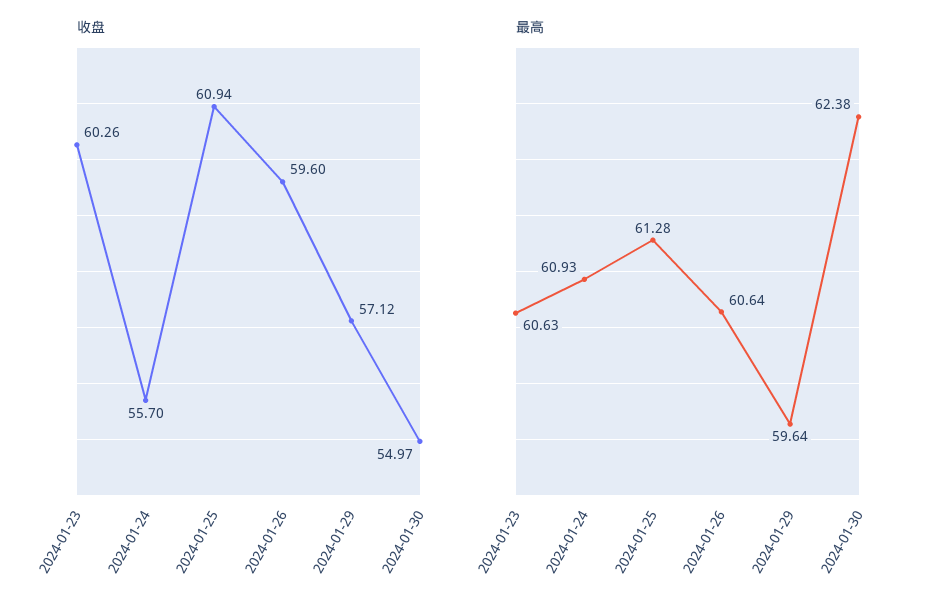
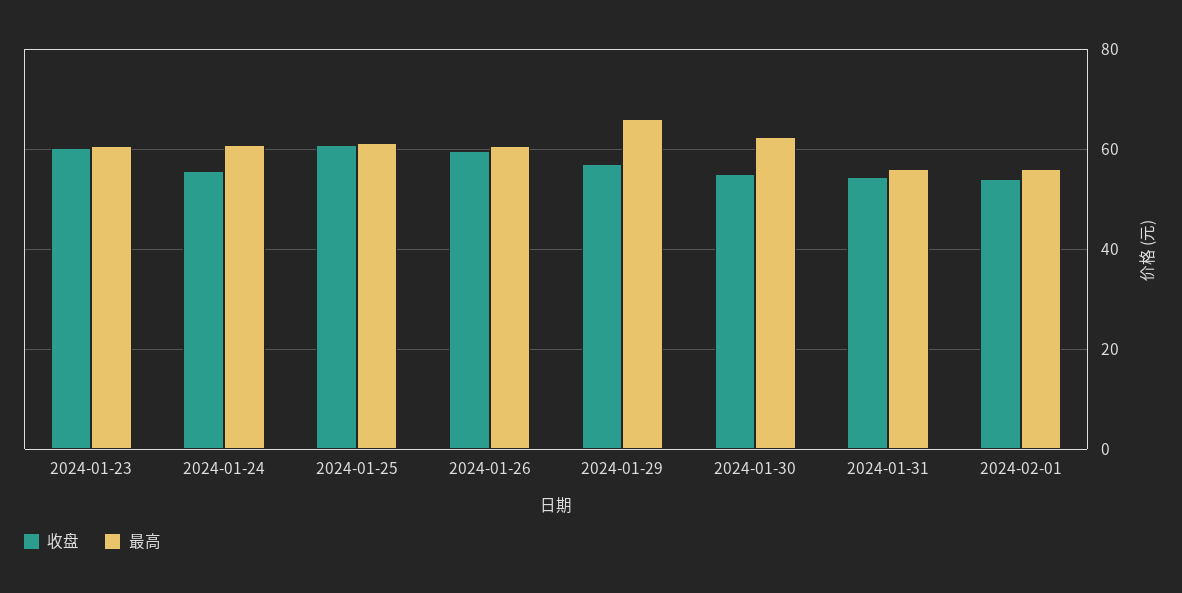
最高, 2024-01-29: 59.64 -> 66
收盘, 2024-01-31: none -> 54
最高, 2024-01-31: none -> 56
收盘, 2024-02-01: none -> 54
最高, 2024-02-01: none -> 56

